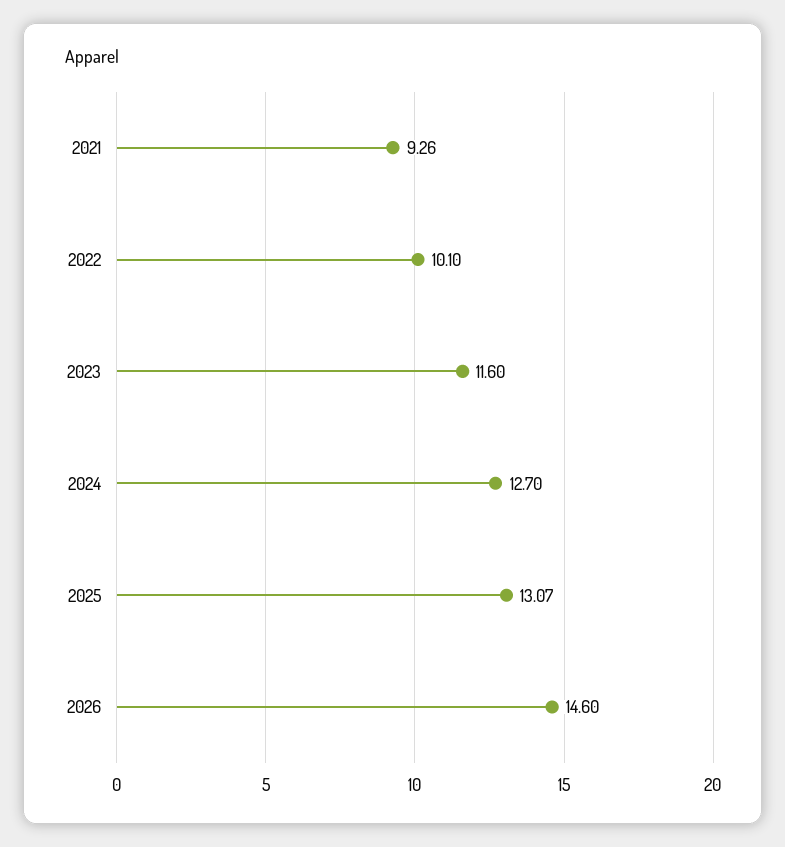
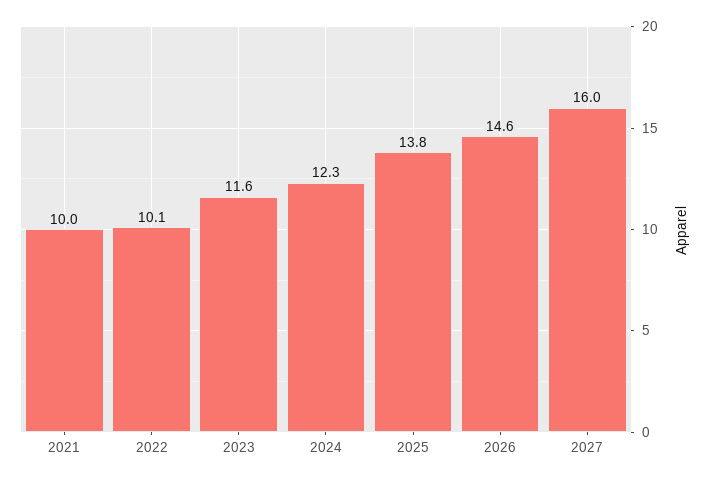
2021: 9.26 -> 10
2024: 12.7 -> 12.3
2025: 13.07 -> 13.8
2027: none -> 16

